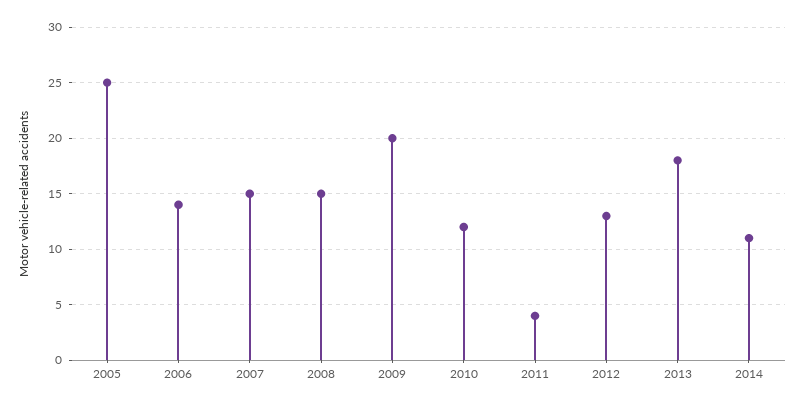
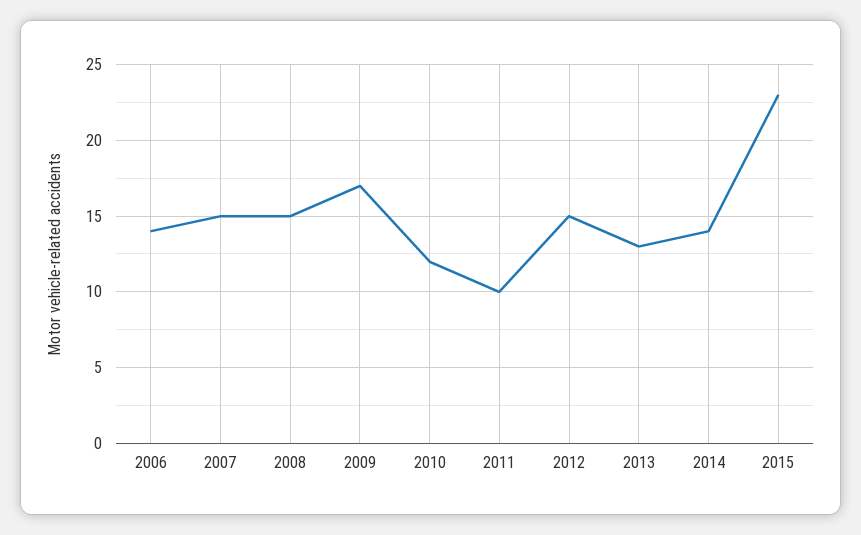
2005: 25 -> none
2009: 20 -> 17
2011: 4 -> 10
2012: 13 -> 15
2013: 18 -> 13
2014: 11 -> 14
2015: none -> 23

